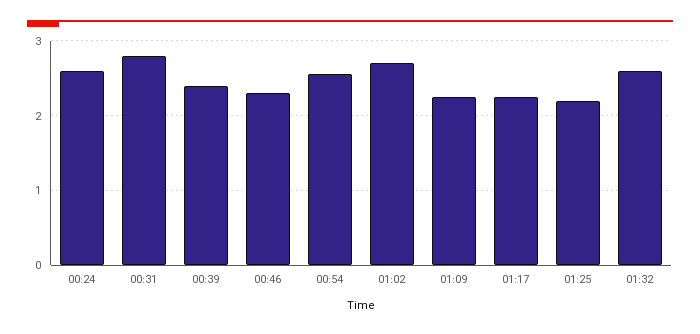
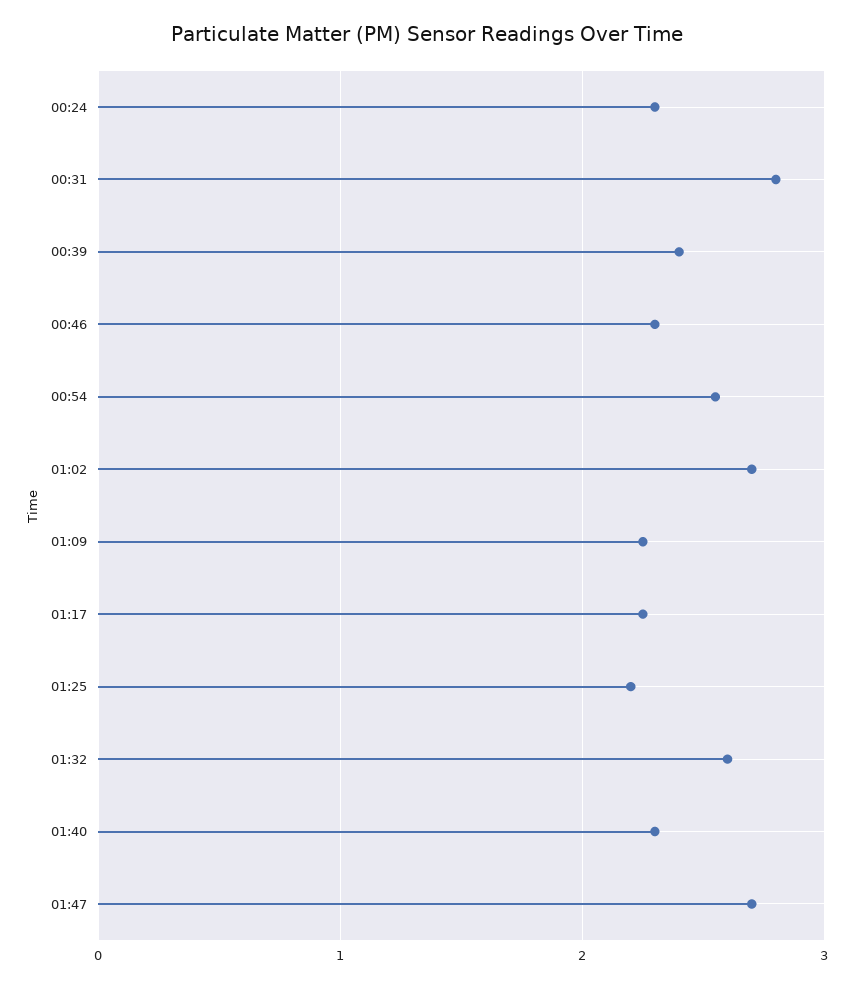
00:24: 2.6 -> 2.3
01:40: none -> 2.3
01:47: none -> 2.7

